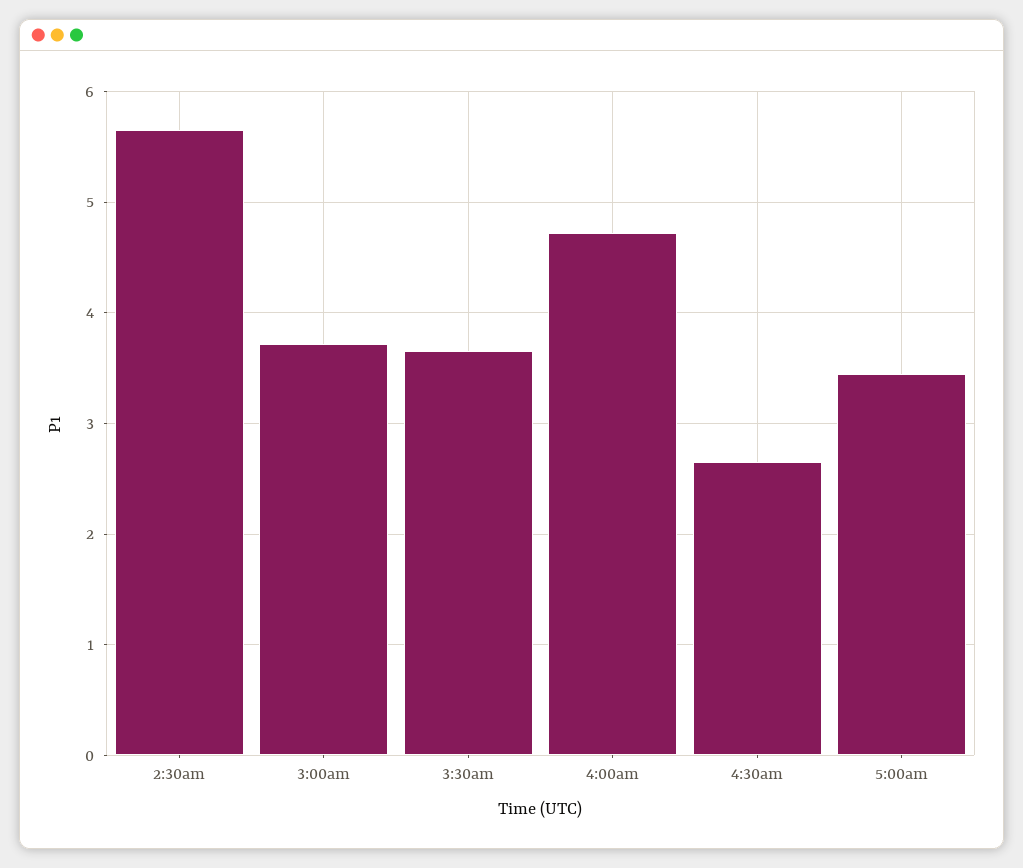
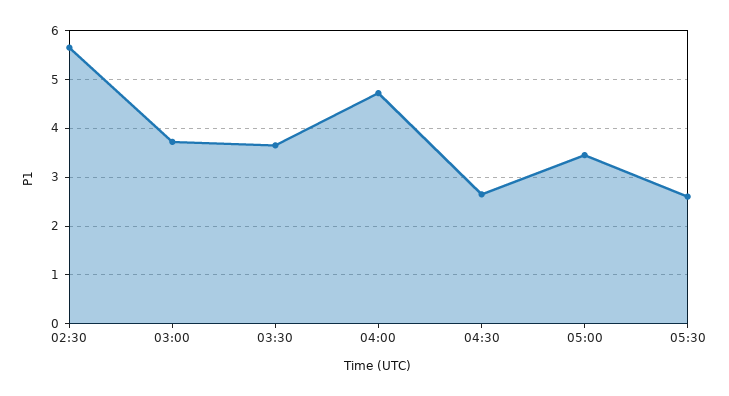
05:30: none -> 2.6

